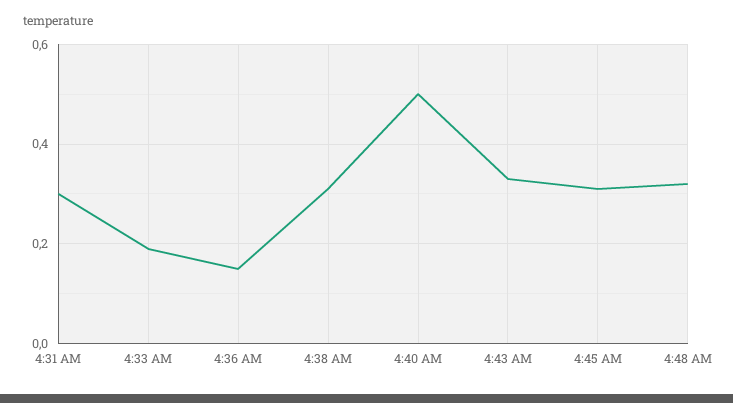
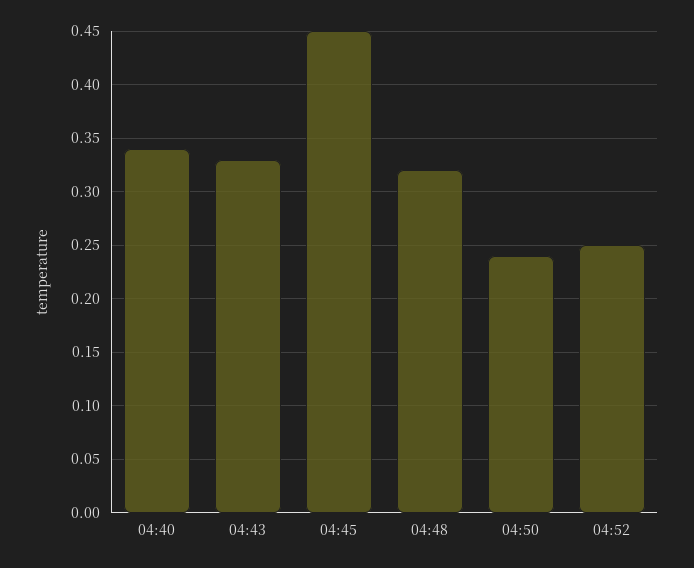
4:31 AM: 0.3 -> none
4:33 AM: 0.2 -> none
4:36 AM: 0.15 -> none
4:38 AM: 0.3 -> none
4:40 AM: 0.5 -> 0.34
4:45 AM: 0.3 -> 0.45
04:50: none -> 0.24
04:52: none -> 0.25

